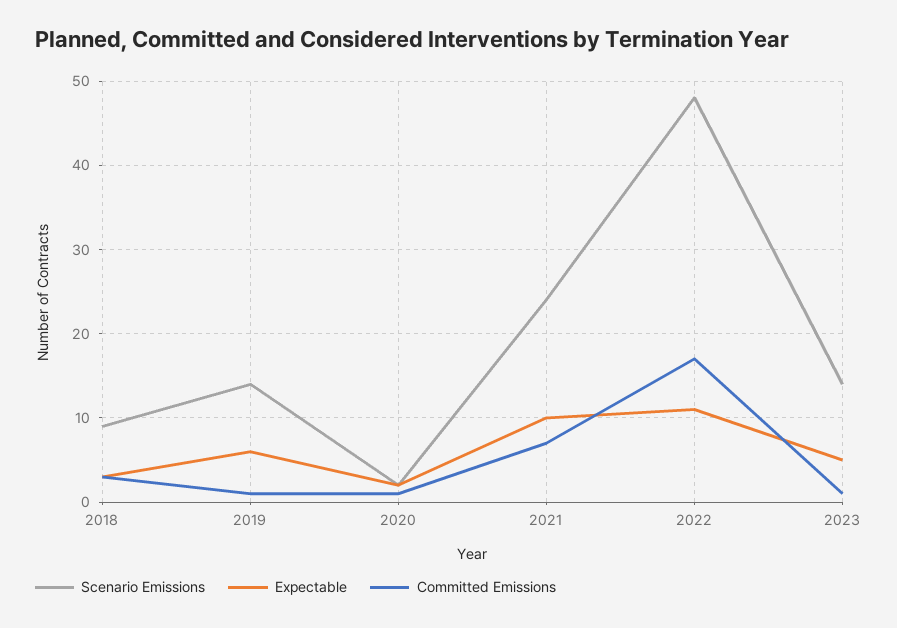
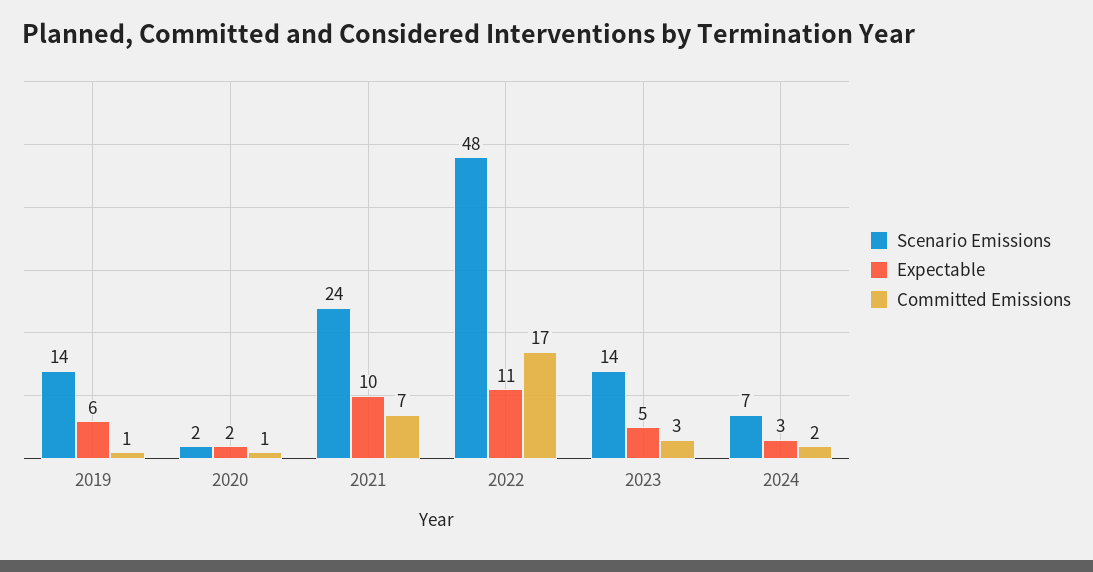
Scenario Emissions, 2018: 9 -> none
Expectable, 2018: 3 -> none
Committed Emissions, 2018: 3 -> none
Committed Emissions, 2023: 1 -> 3
Scenario Emissions, 2024: none -> 7
Expectable, 2024: none -> 3
Committed Emissions, 2024: none -> 2

